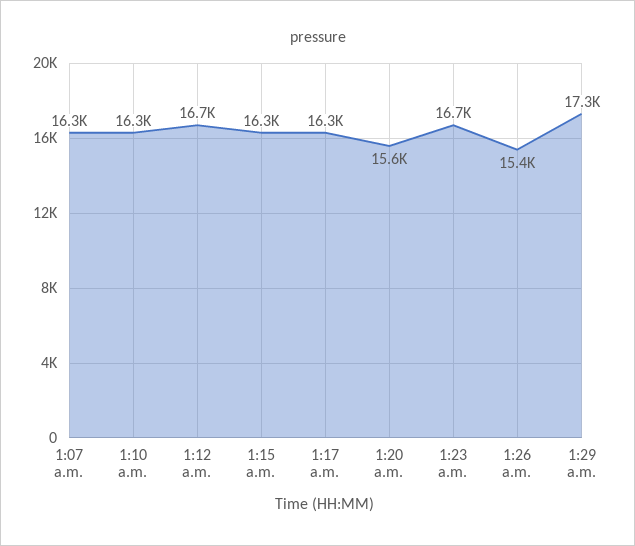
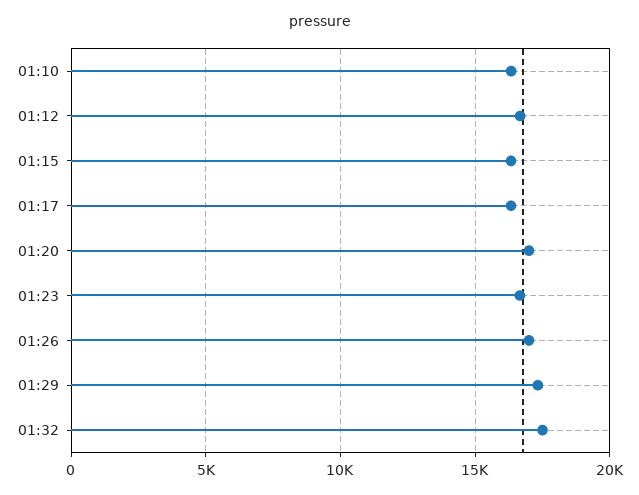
1:07 a.m.: 16300 -> none
1:20 a.m.: 15600 -> 17000
1:26 a.m.: 15400 -> 17000
01:32: none -> 17500

